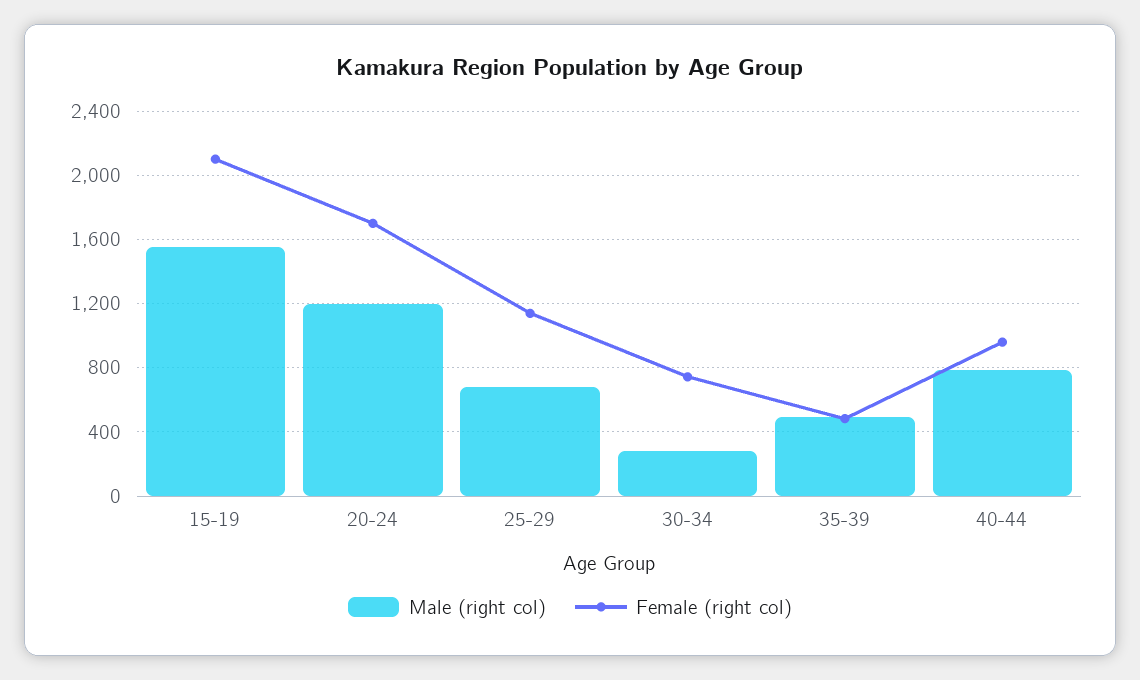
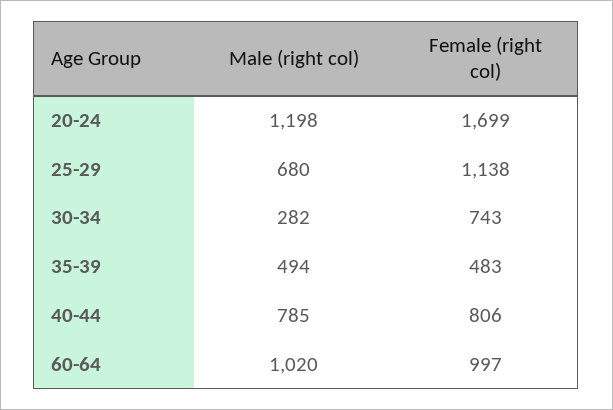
Male (right col), 15-19: 1550 -> none
Female (right col), 15-19: 2100 -> none
Female (right col), 40-44: 950 -> 806
Male (right col), 60-64: none -> 1020
Female (right col), 60-64: none -> 997

